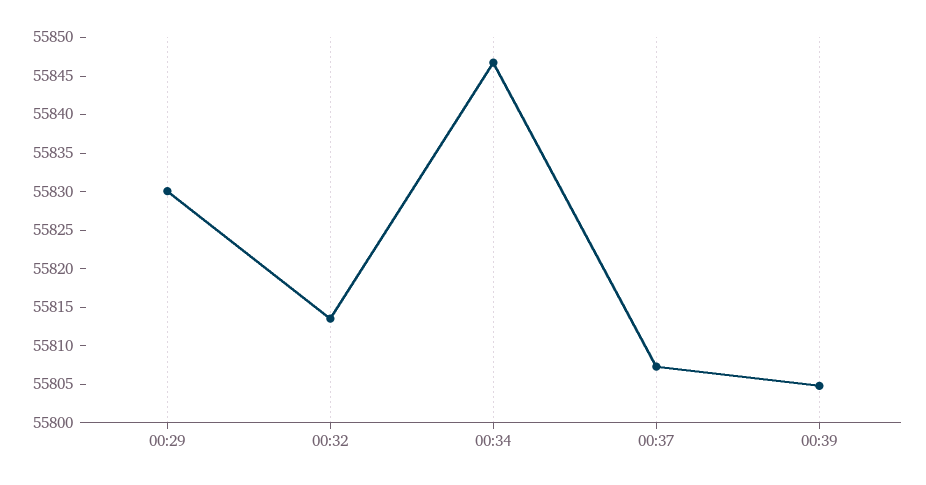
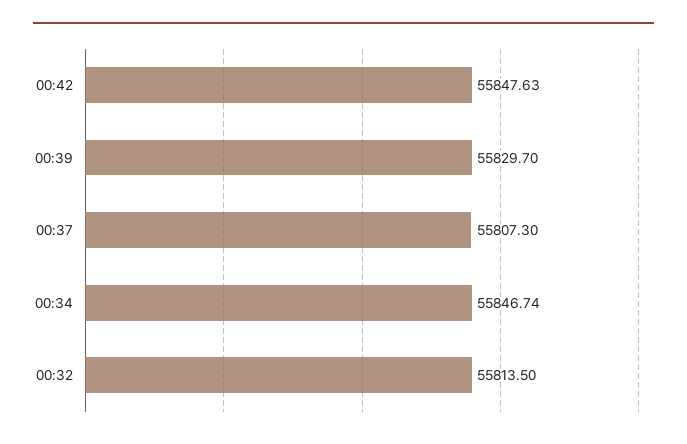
00:29: 55830 -> none
00:39: 55805 -> 55829.7
00:42: none -> 55847.63

